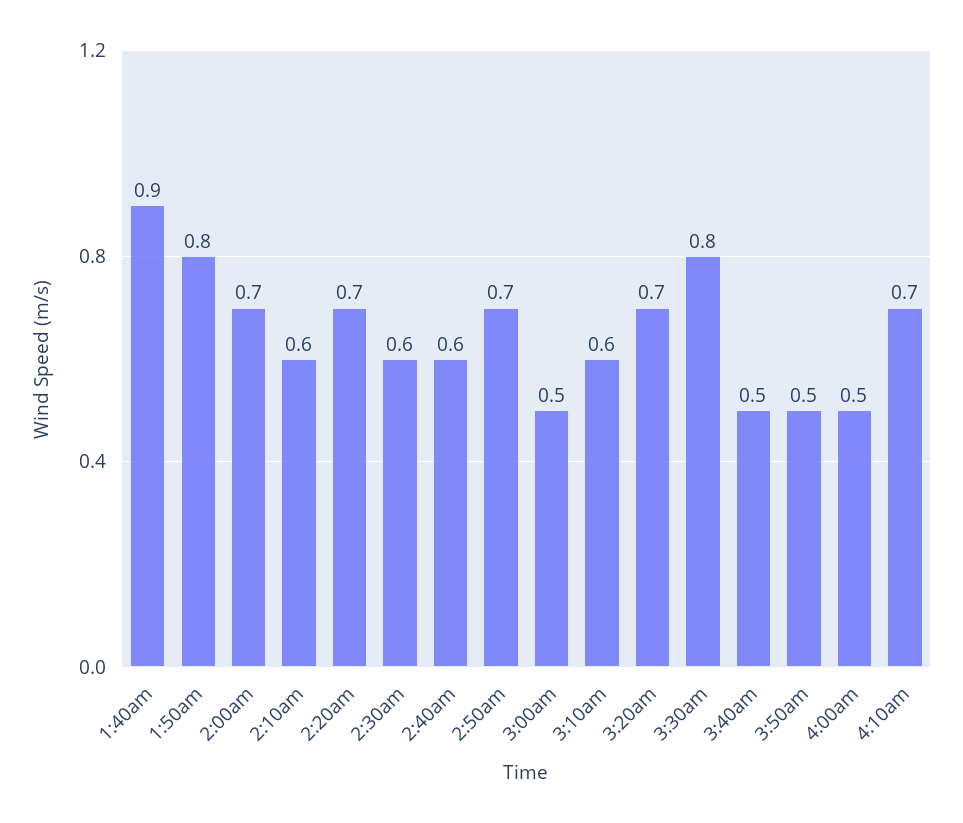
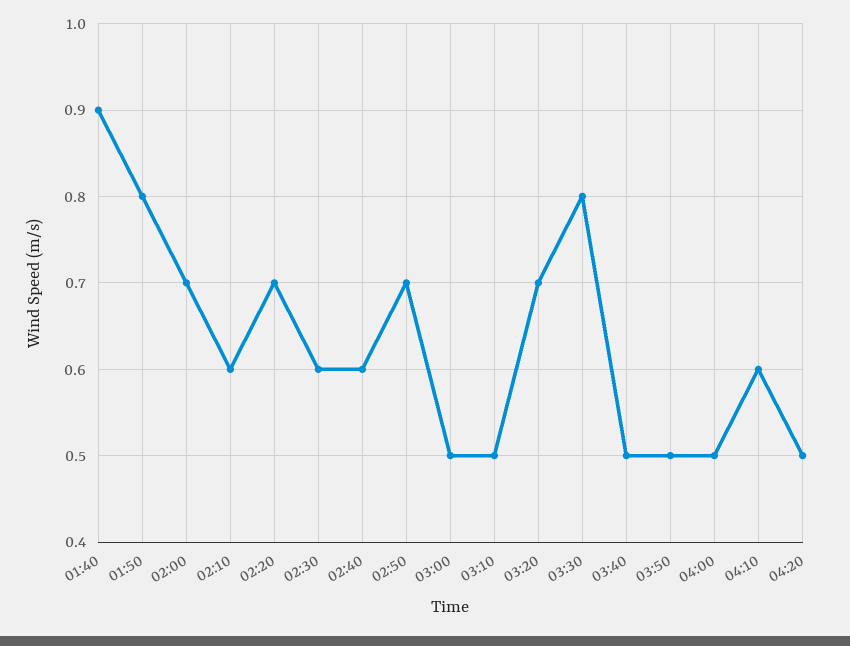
3:10am: 0.6 -> 0.5
4:10am: 0.7 -> 0.6
04:20: none -> 0.5

